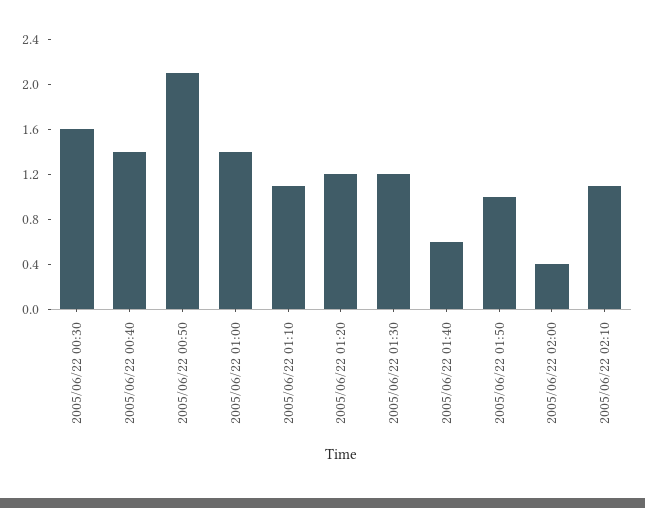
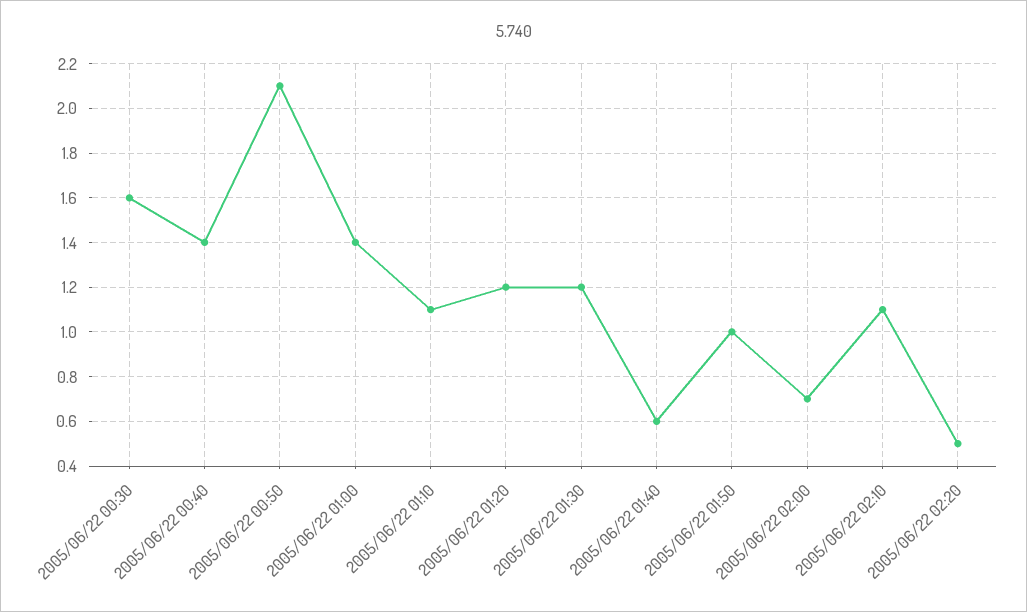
2005/06/22 02:00: 0.4 -> 0.7
2005/06/22 02:20: none -> 0.5

